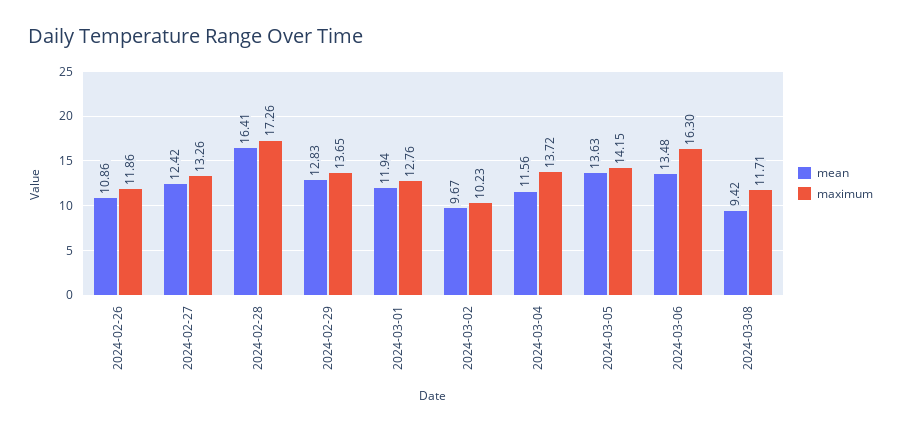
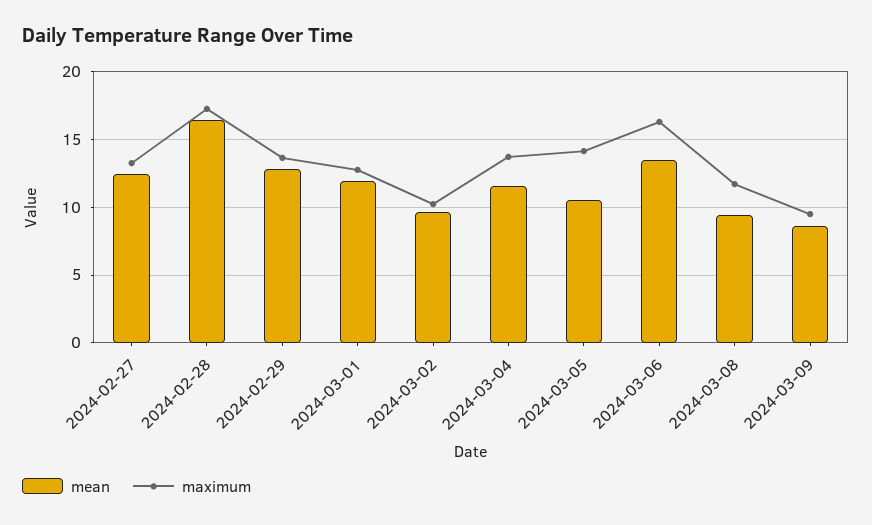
mean, 2024-02-26: 10.86 -> none
maximum, 2024-02-26: 11.86 -> none
mean, 2024-03-05: 13.63 -> 10.5
mean, 2024-03-09: none -> 8.5
maximum, 2024-03-09: none -> 9.5

